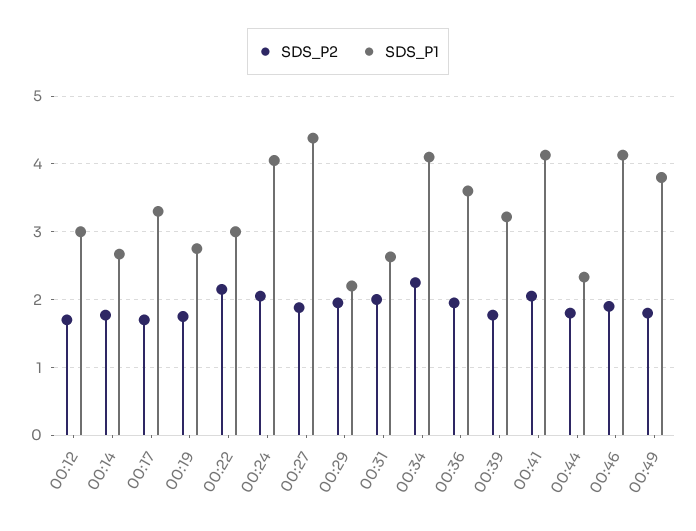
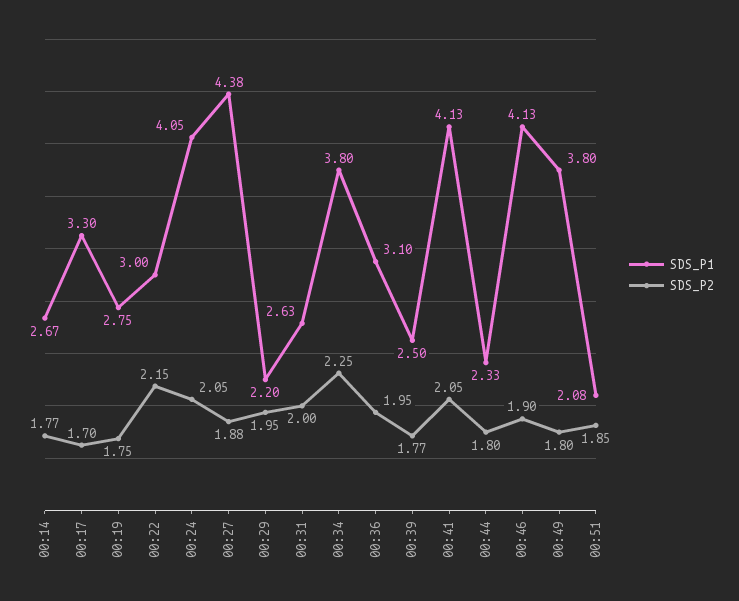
SDS_P2, 00:12: 1.7 -> none
SDS_P1, 00:12: 3 -> none
SDS_P1, 00:34: 4.1 -> 3.8
SDS_P1, 00:36: 3.6 -> 3.1
SDS_P1, 00:39: 3.2 -> 2.5
SDS_P1, 00:51: none -> 2.08
SDS_P2, 00:51: none -> 1.85

